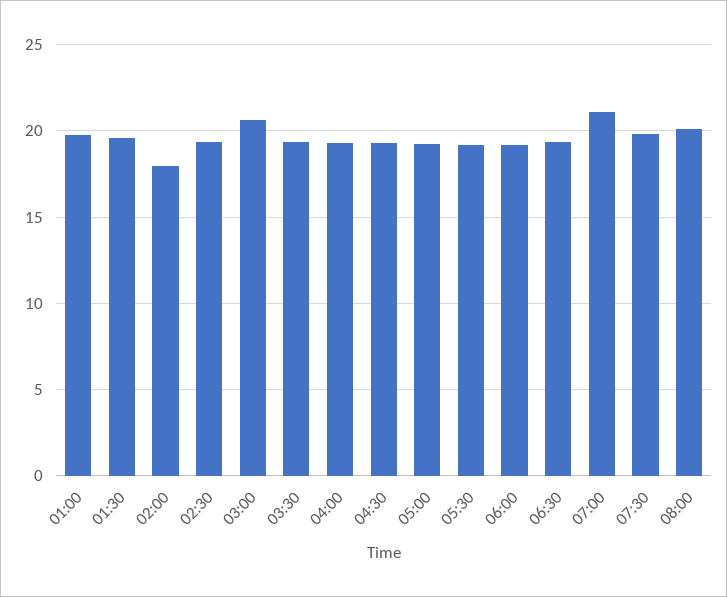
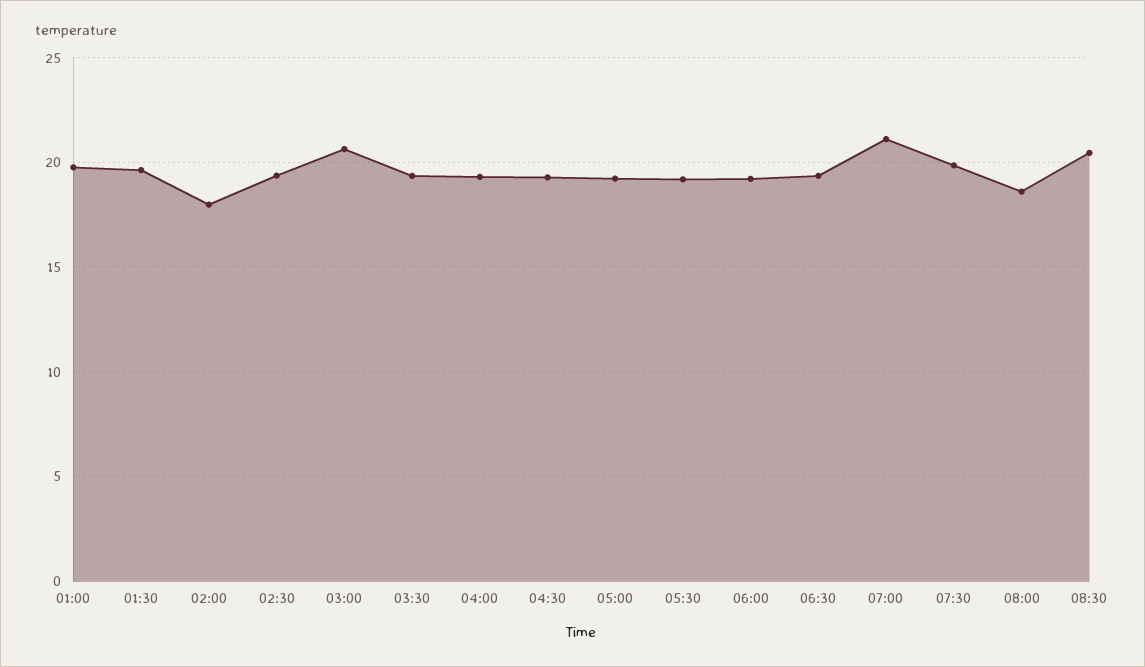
08:00: 20 -> 18.5
08:30: none -> 20.5

